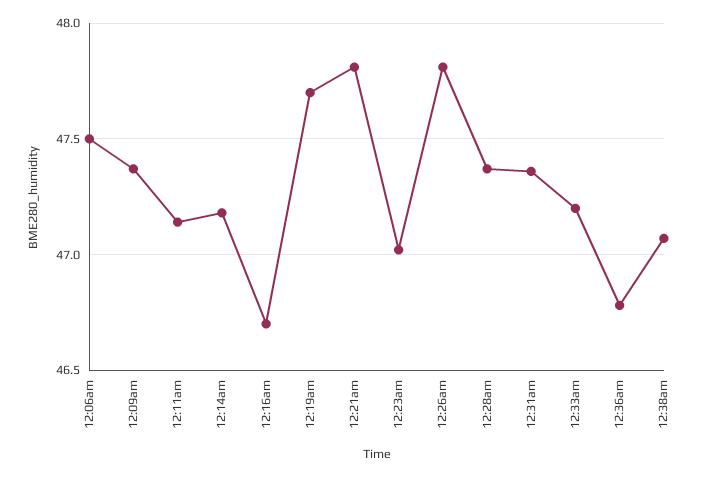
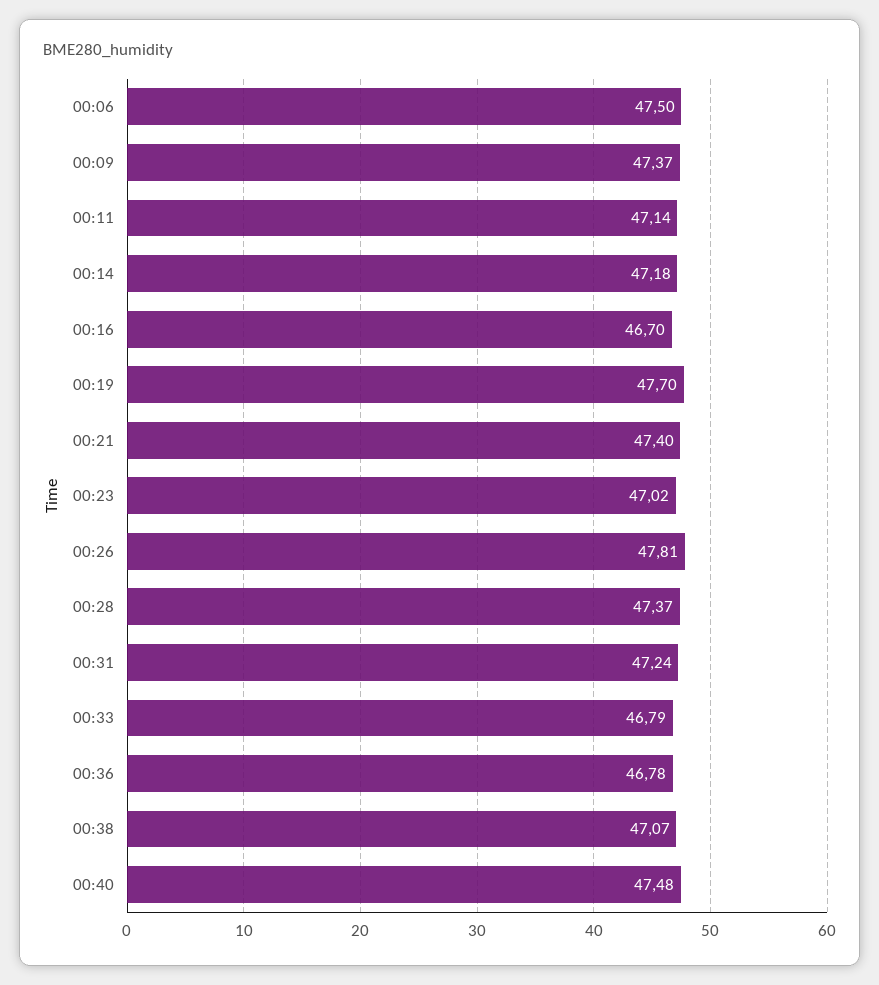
12:21am: 47.8 -> 47.4
12:31am: 47.35 -> 47.24
12:33am: 47.2 -> 46.79
00:40: none -> 47.48

